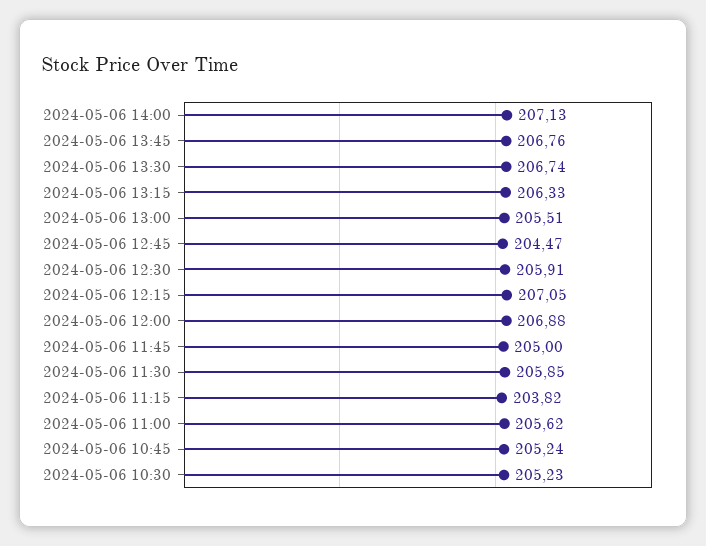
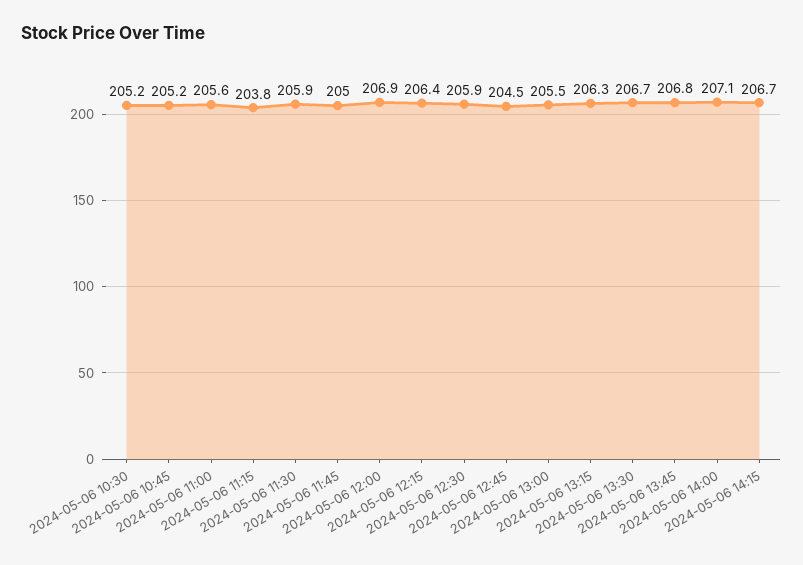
2024-05-06 12:15: 207.05 -> 206.4
2024-05-06 14:15: none -> 206.7

